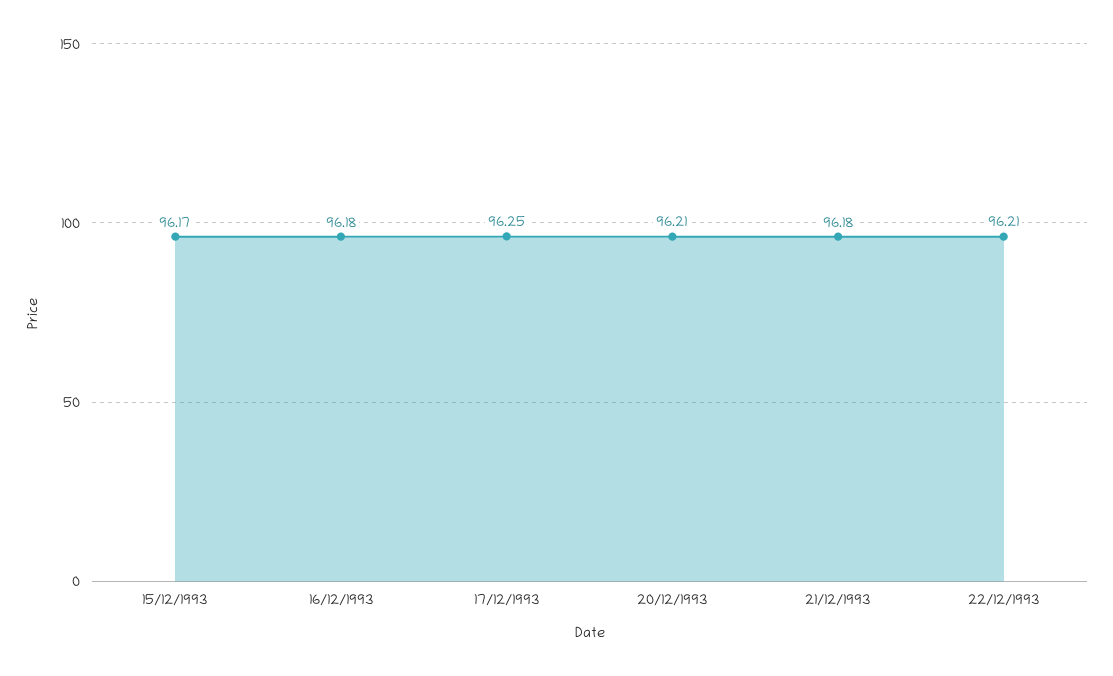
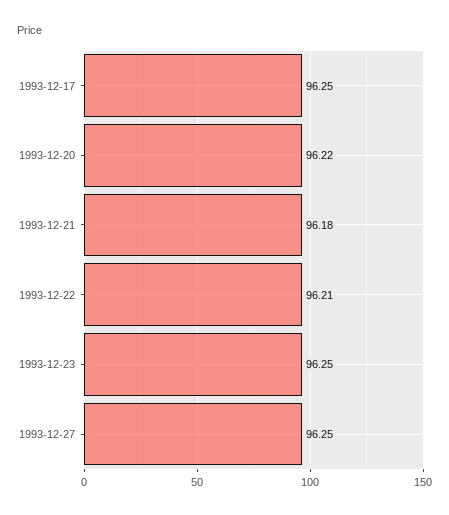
15/12/1993: 96.17 -> none
16/12/1993: 96.18 -> none
20/12/1993: 96.21 -> 96.22
1993-12-23: none -> 96.25
1993-12-27: none -> 96.25

